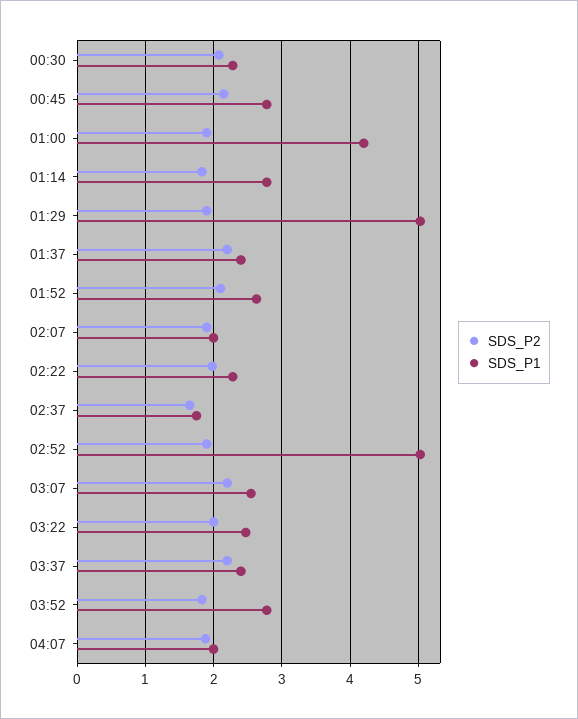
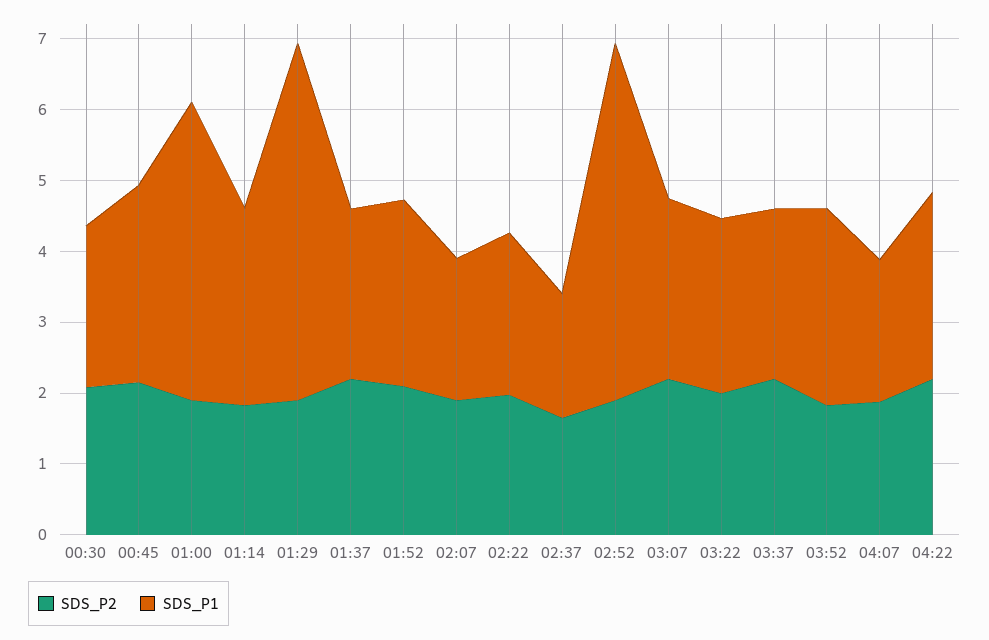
SDS_P2, 04:22: none -> 2.2
SDS_P1, 04:22: none -> 2.6

